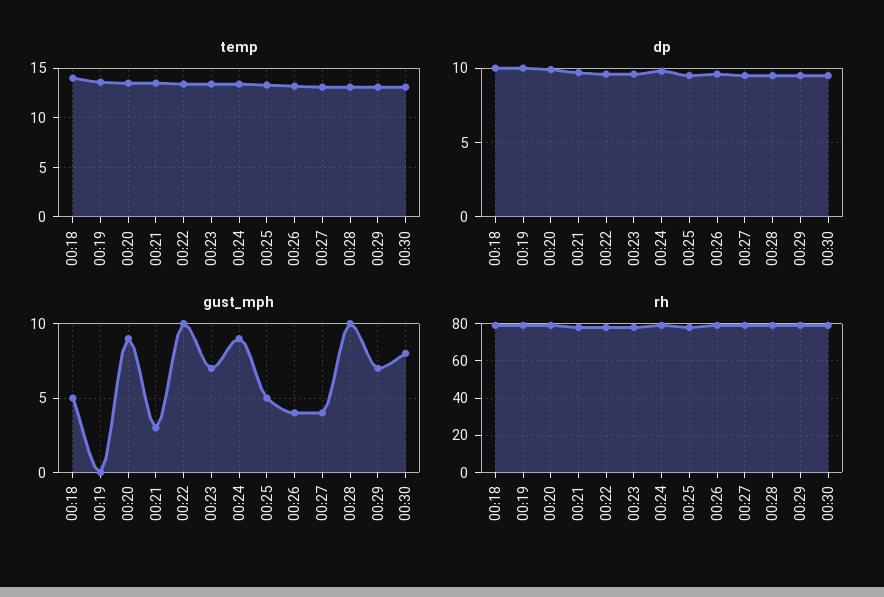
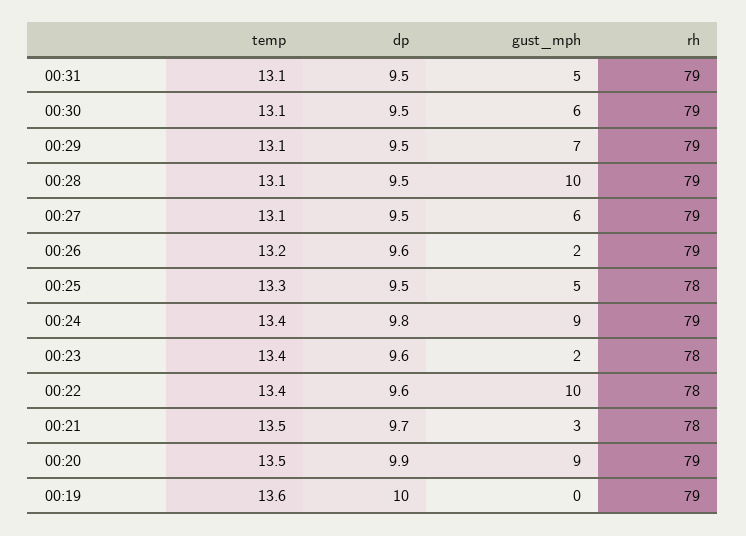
temp, 00:18: 14 -> none
dp, 00:18: 10 -> none
gust_mph, 00:18: 5 -> none
gust_mph, 00:23: 7 -> 2
gust_mph, 00:26: 4 -> 2
gust_mph, 00:27: 4 -> 6
gust_mph, 00:30: 8 -> 6
rh, 00:18: 80 -> none
temp, 00:31: none -> 13.1
dp, 00:31: none -> 9.5
gust_mph, 00:31: none -> 5
rh, 00:31: none -> 79

